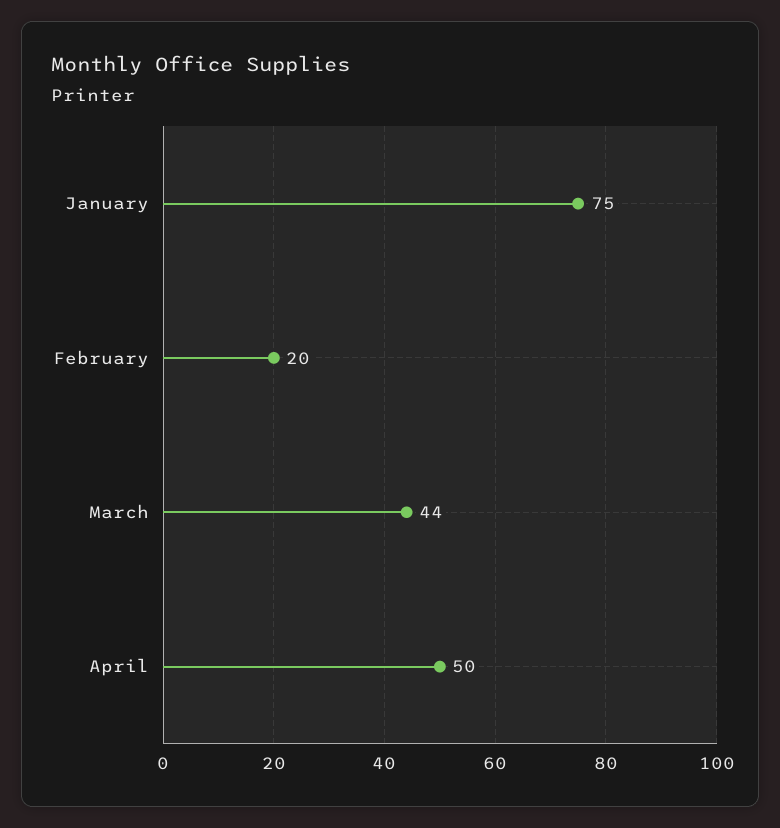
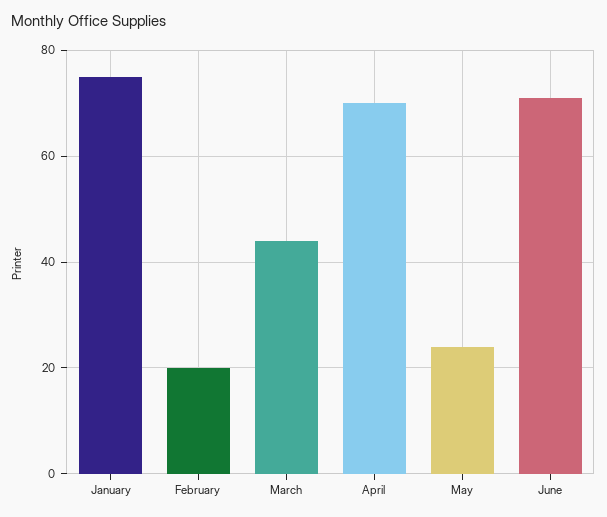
April: 50 -> 70
May: none -> 25
June: none -> 70

